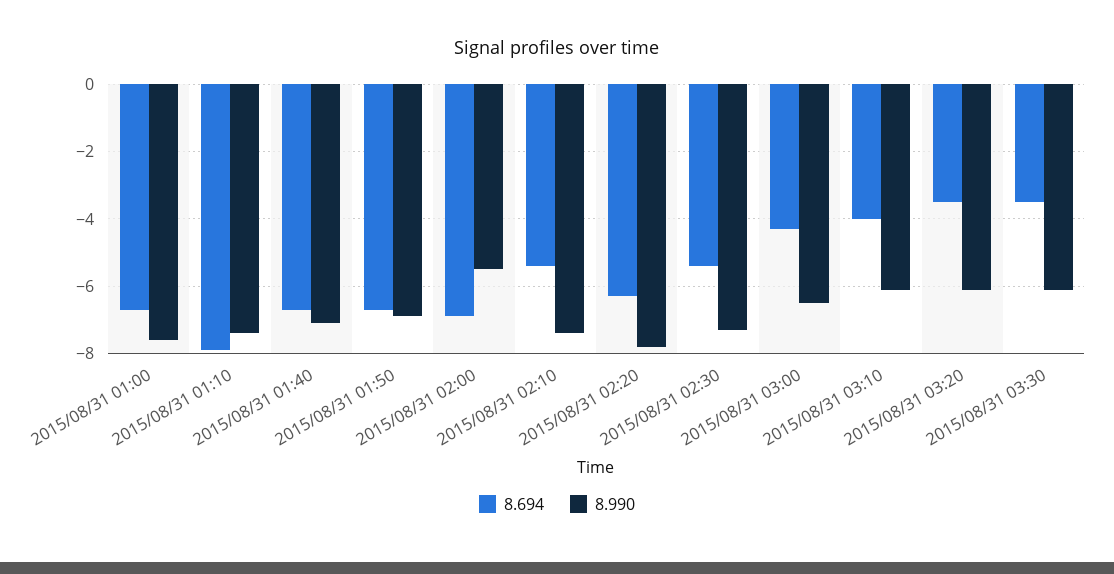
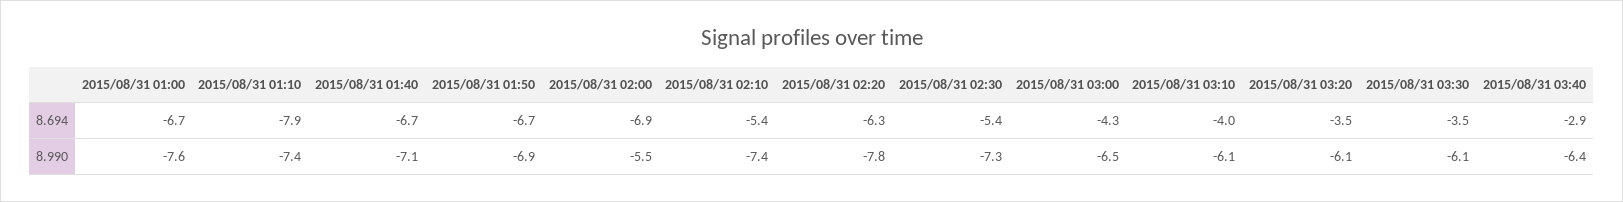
8.694, 2015/08/31 03:40: none -> -2.9
8.990, 2015/08/31 03:40: none -> -6.4

